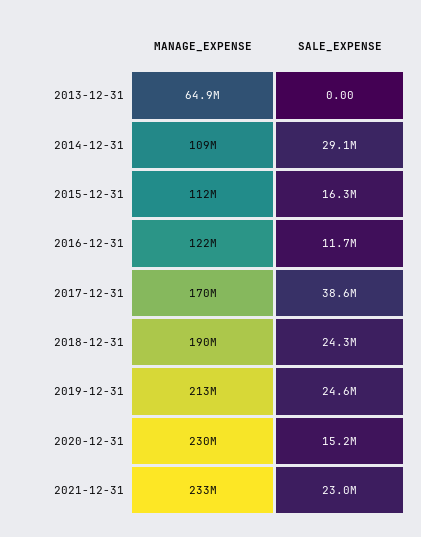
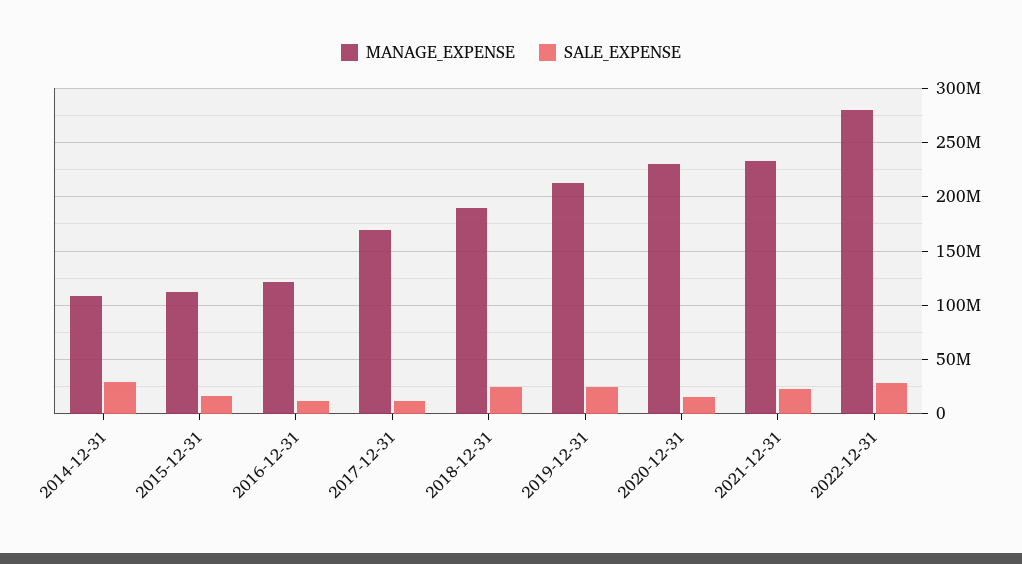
MANAGE_EXPENSE, 2013-12-31: 64900000 -> none
SALE_EXPENSE, 2013-12-31: 0 -> none
SALE_EXPENSE, 2017-12-31: 38600000 -> 10000000
MANAGE_EXPENSE, 2022-12-31: none -> 280000000
SALE_EXPENSE, 2022-12-31: none -> 30000000

